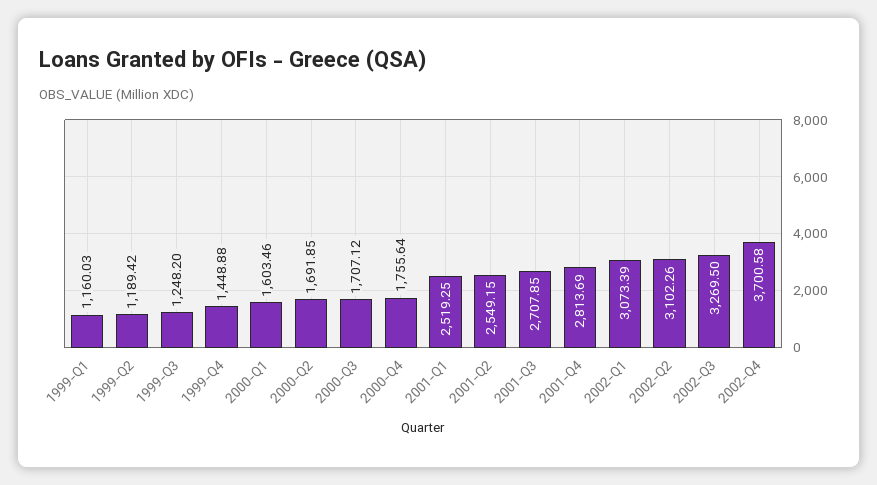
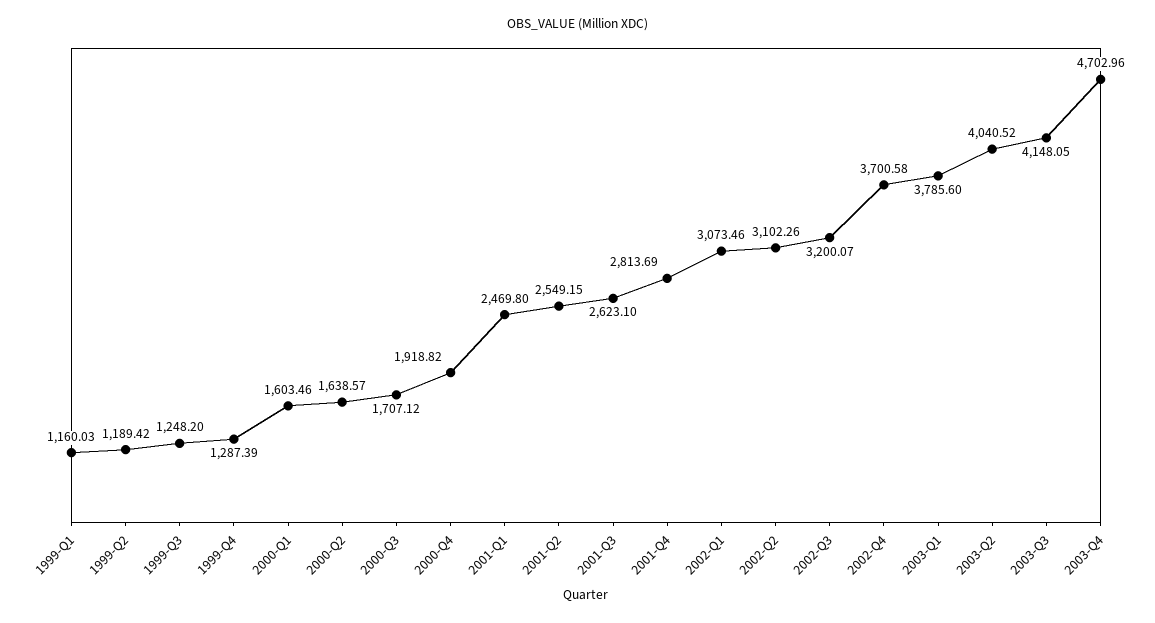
1999-Q4: 1448.88 -> 1287.39
2000-Q2: 1691.85 -> 1638.57
2000-Q4: 1755.64 -> 1918.82
2001-Q1: 2519.25 -> 2469.8
2001-Q3: 2707.85 -> 2623.1
2002-Q1: 3073.39 -> 3073.46
2002-Q3: 3269.5 -> 3200.07
2003-Q1: none -> 3785.6
2003-Q2: none -> 4040.52
2003-Q3: none -> 4148.05
2003-Q4: none -> 4702.96

